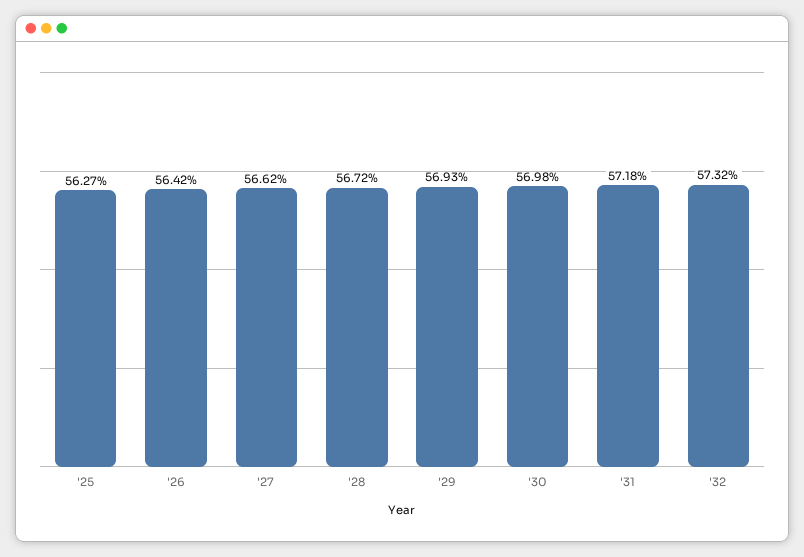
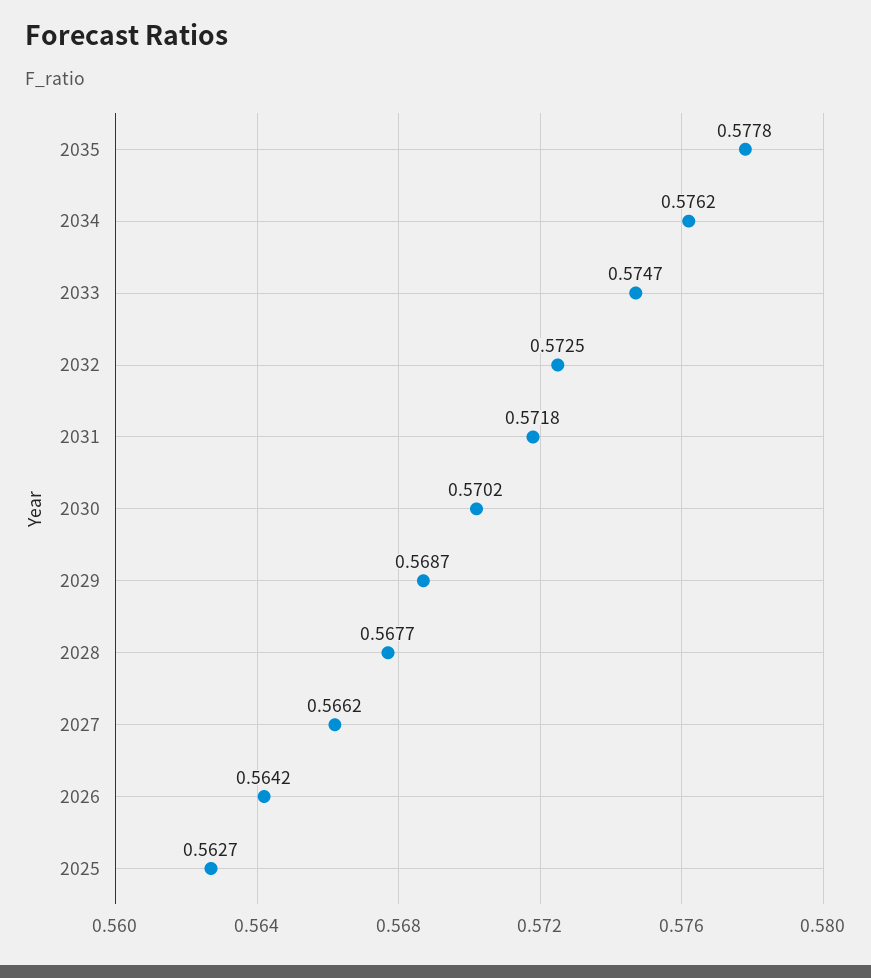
'28: 0.5672 -> 0.5677
'29: 0.5693 -> 0.5687
'30: 0.5698 -> 0.5702
'32: 0.5732 -> 0.5725
2035: none -> 0.5778
2034: none -> 0.5762
2033: none -> 0.5747

